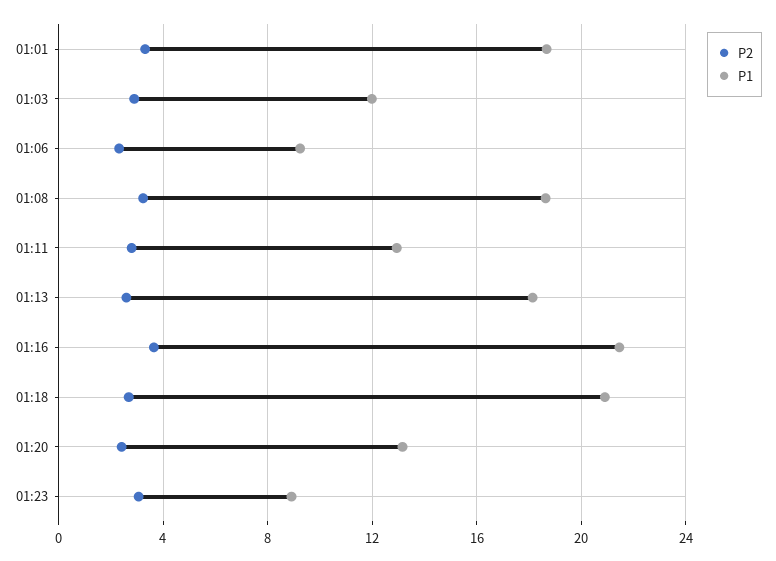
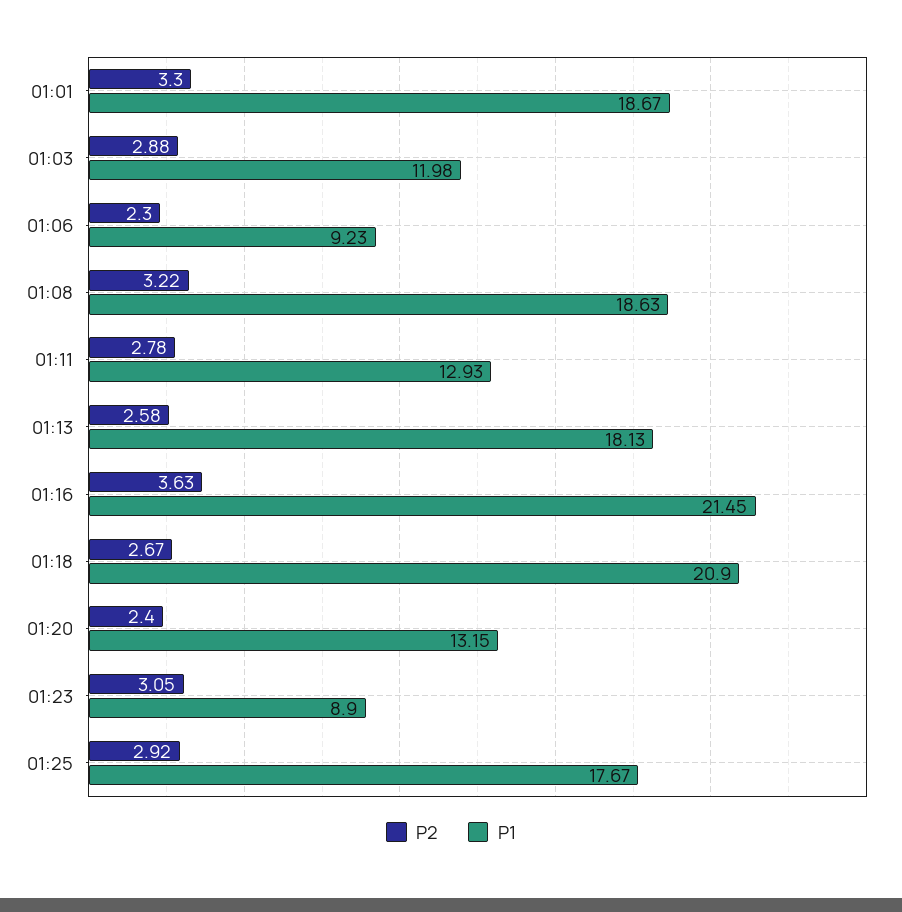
P2, 01:25: none -> 2.92
P1, 01:25: none -> 17.67

